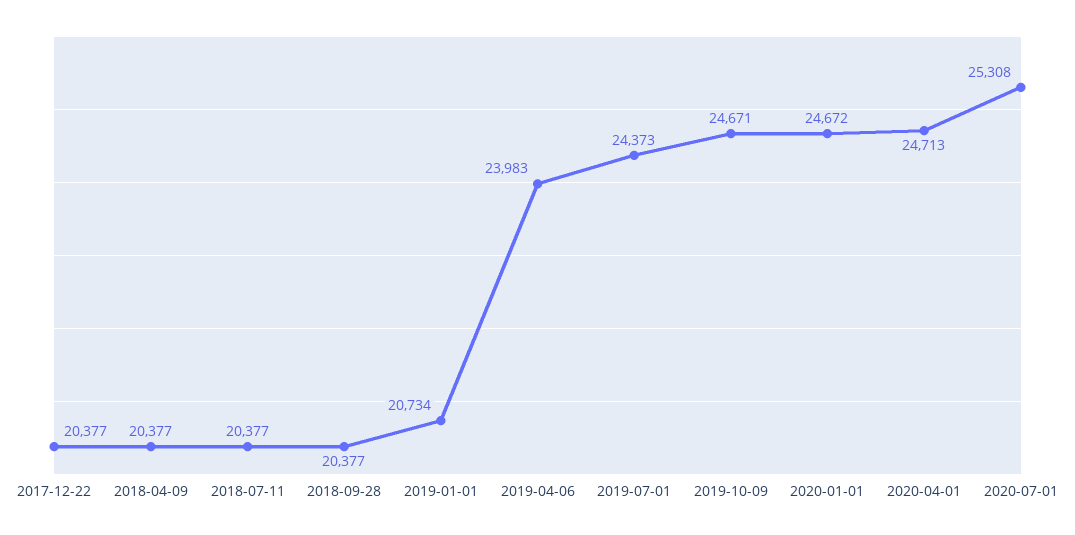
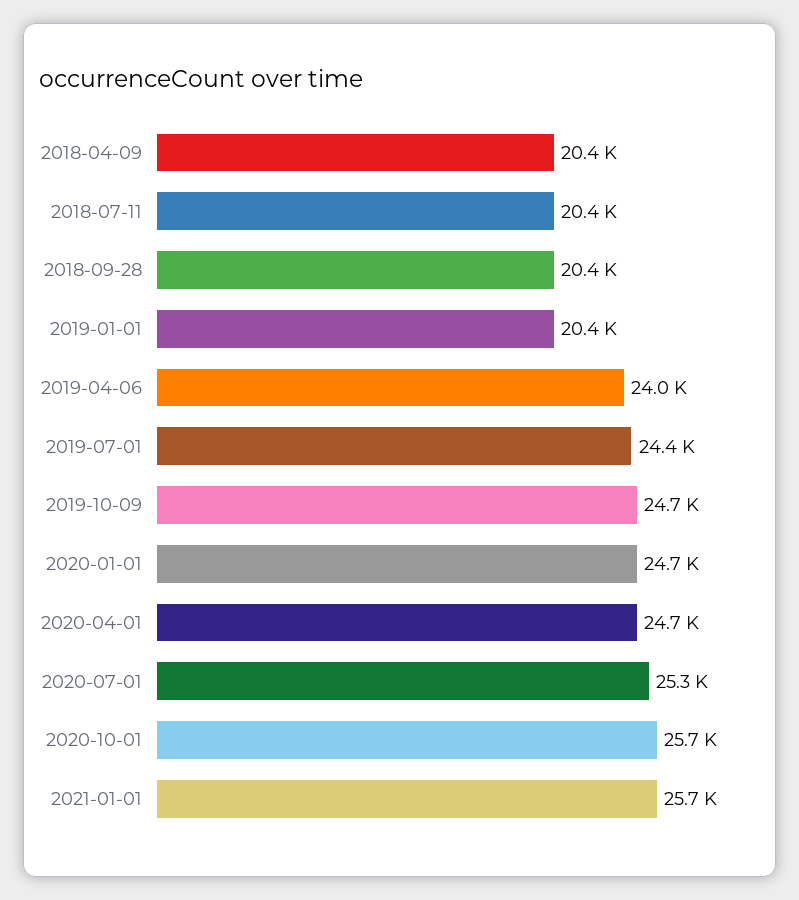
2017-12-22: 20377 -> none
2019-01-01: 20734 -> 20400
2020-10-01: none -> 25700
2021-01-01: none -> 25700

